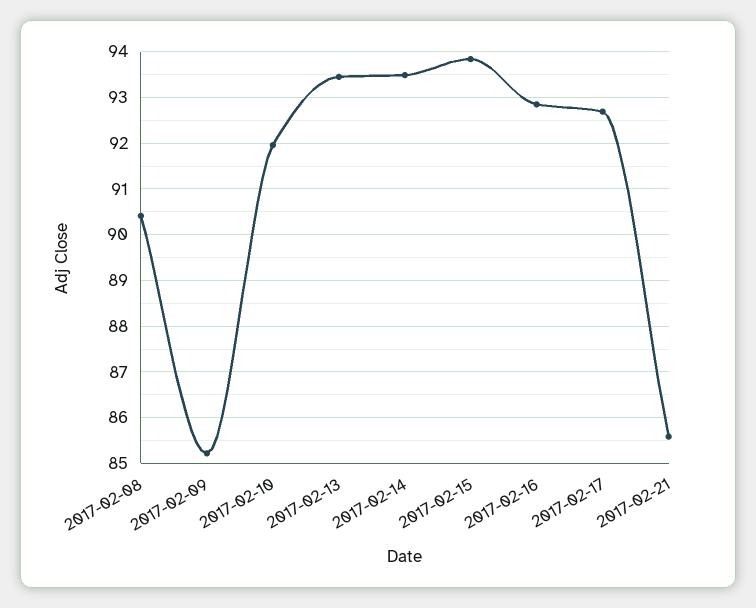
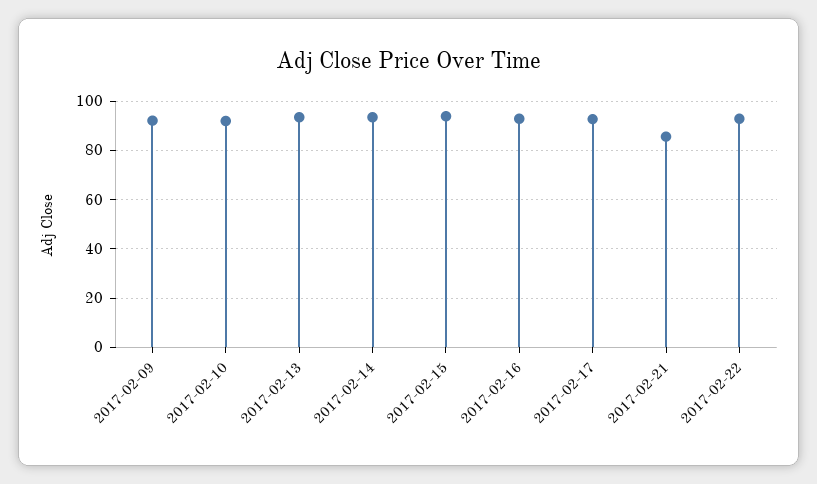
2017-02-08: 90.4 -> none
2017-02-09: 85.2 -> 92.5
2017-02-22: none -> 92.5

